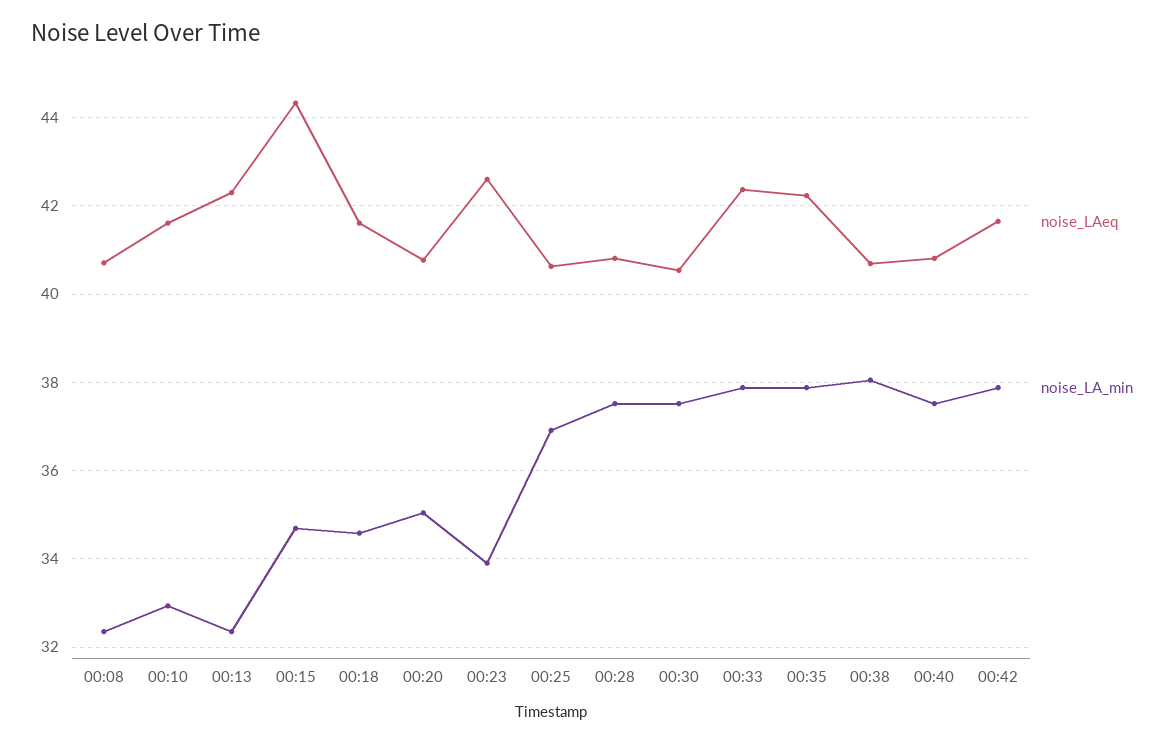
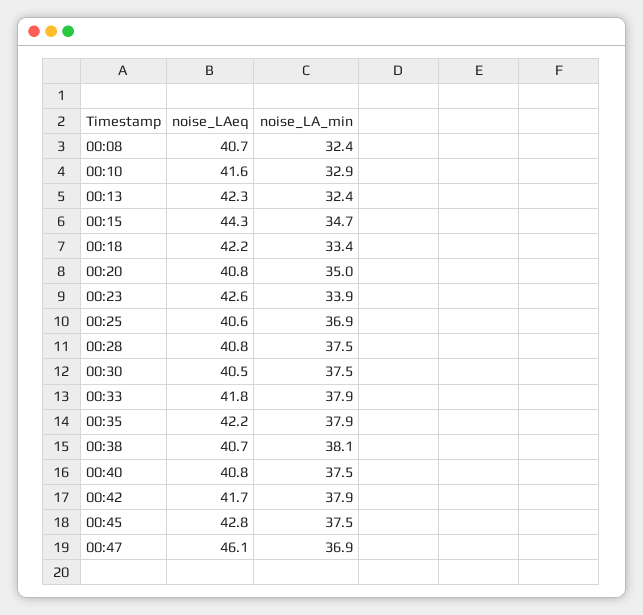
noise_LAeq, 00:18: 41.6 -> 42.2
noise_LA_min, 00:18: 34.6 -> 33.4
noise_LAeq, 00:33: 42.4 -> 41.8
noise_LAeq, 00:45: none -> 42.8
noise_LA_min, 00:45: none -> 37.5
noise_LAeq, 00:47: none -> 46.1
noise_LA_min, 00:47: none -> 36.9

